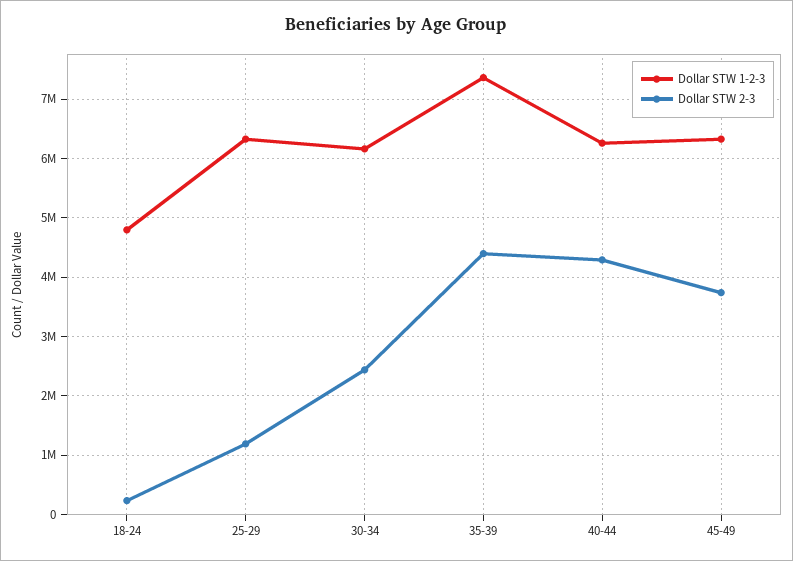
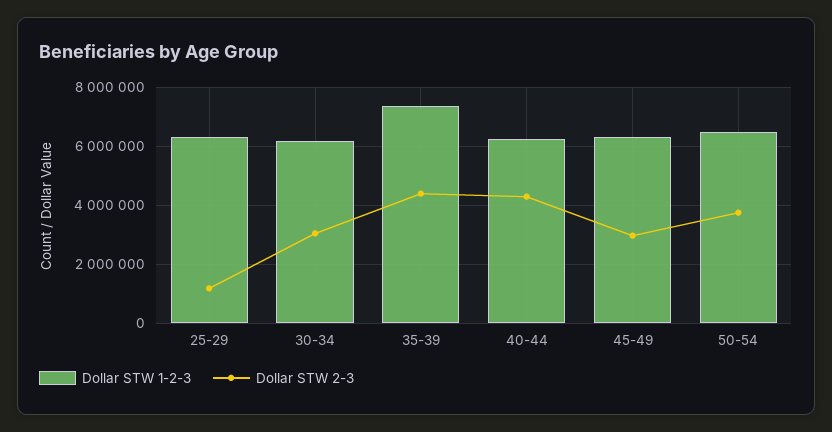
Dollar STW 1-2-3, 18-24: 4800000 -> none
Dollar STW 2-3, 18-24: 200000 -> none
Dollar STW 2-3, 30-34: 2400000 -> 3000000
Dollar STW 2-3, 45-49: 3800000 -> 3000000
Dollar STW 1-2-3, 50-54: none -> 6500000
Dollar STW 2-3, 50-54: none -> 3750000

